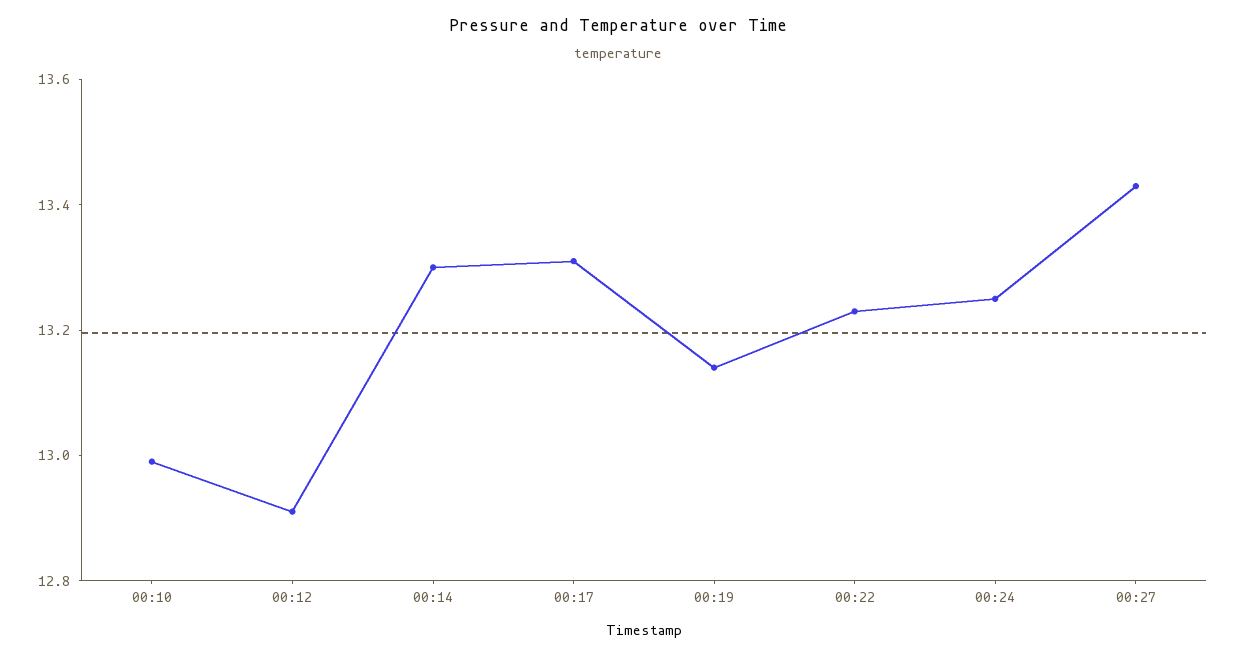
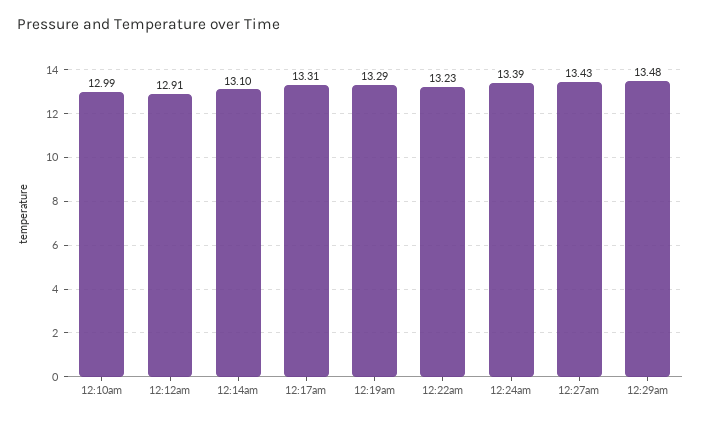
00:14: 13.3 -> 13.1
00:19: 13.15 -> 13.29
00:24: 13.25 -> 13.39
12:29am: none -> 13.48

